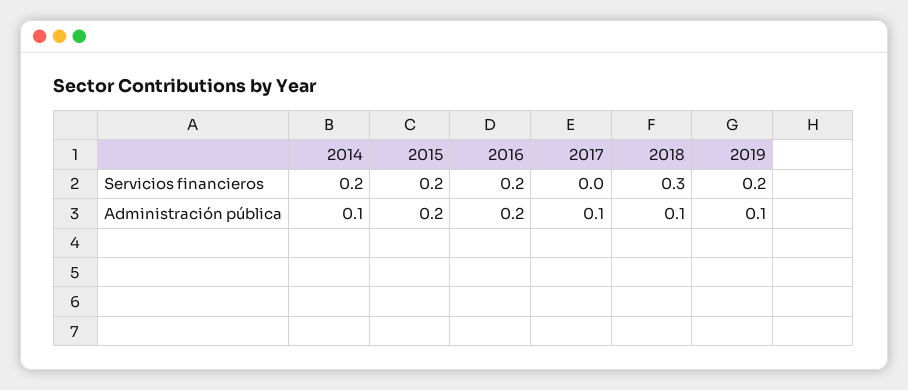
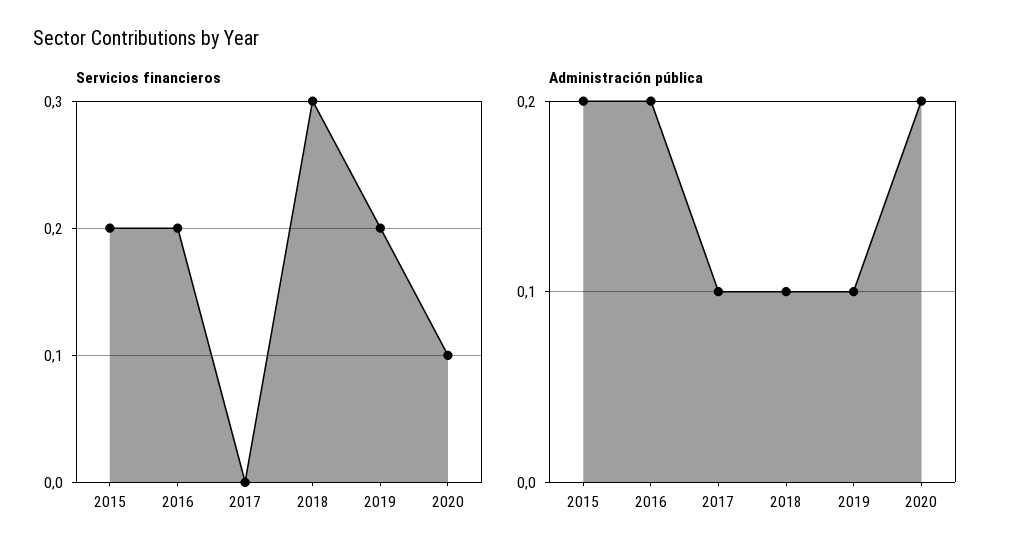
Servicios financieros, 2014: 0.2 -> none
Administración pública, 2014: 0.1 -> none
Servicios financieros, 2020: none -> 0.1
Administración pública, 2020: none -> 0.2

